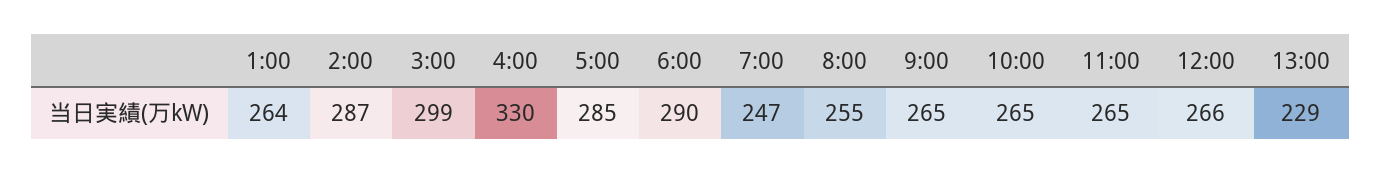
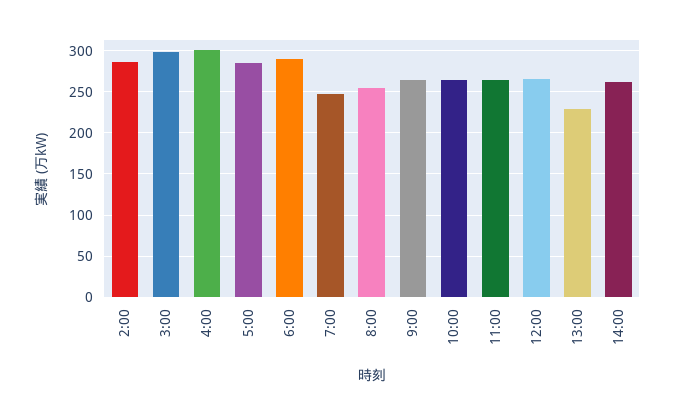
1:00: 264 -> none
4:00: 330 -> 300
14:00: none -> 260

